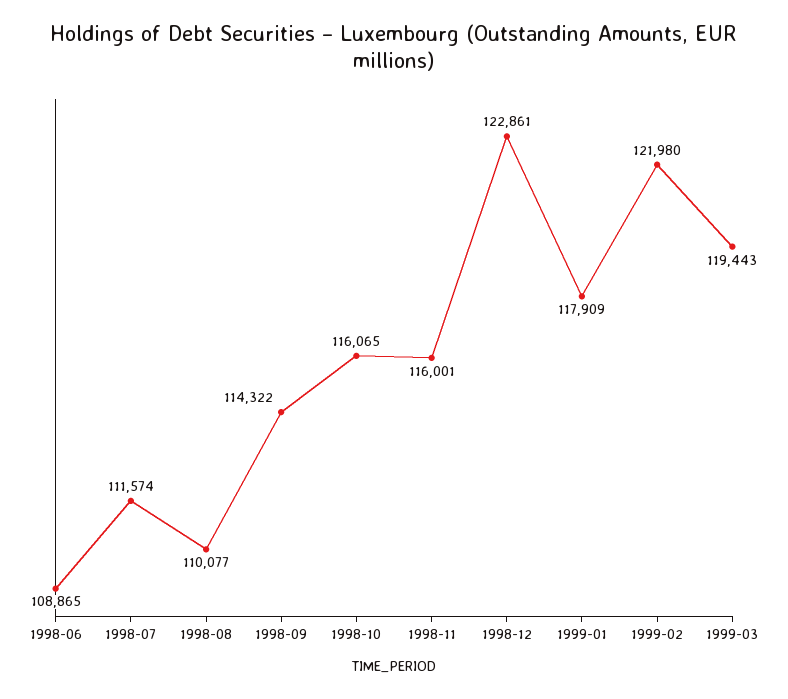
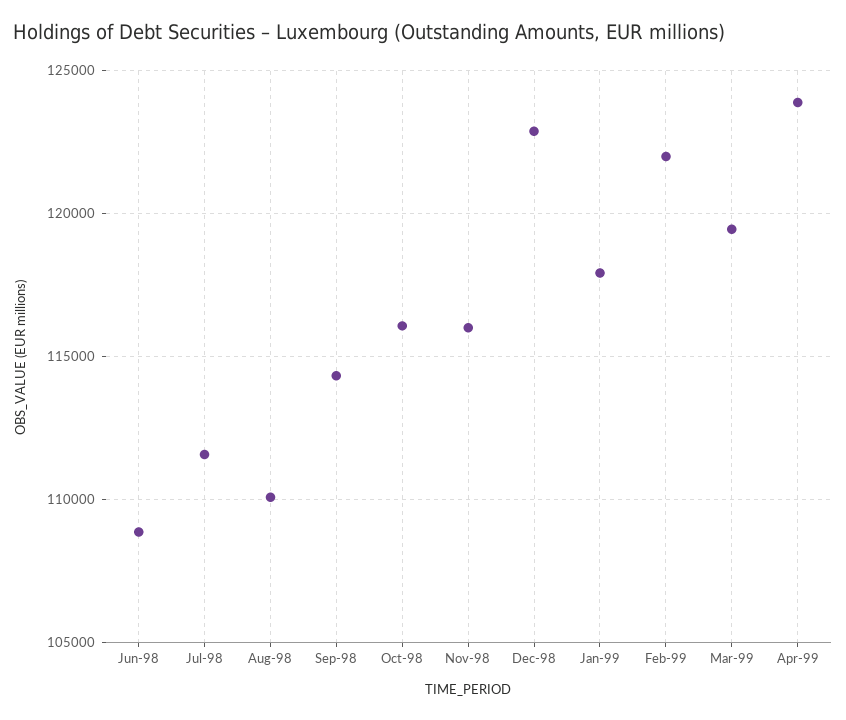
Apr-99: none -> 124000

